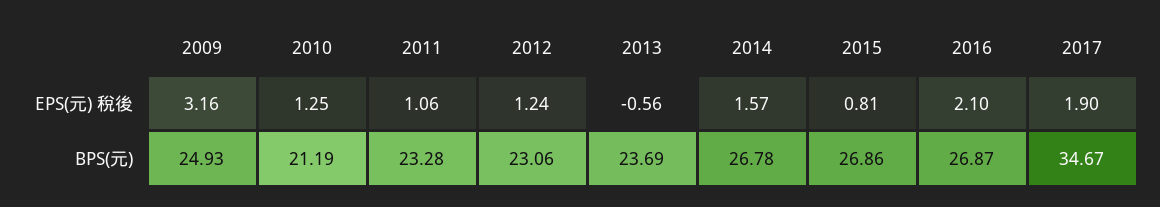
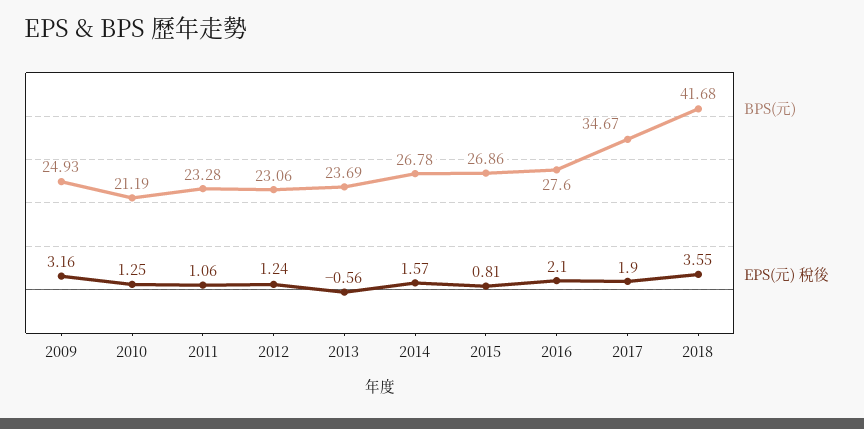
BPS(元), 2016: 26.87 -> 27.6
BPS(元), 2018: none -> 41.68
EPS(元) 稅後, 2018: none -> 3.55

